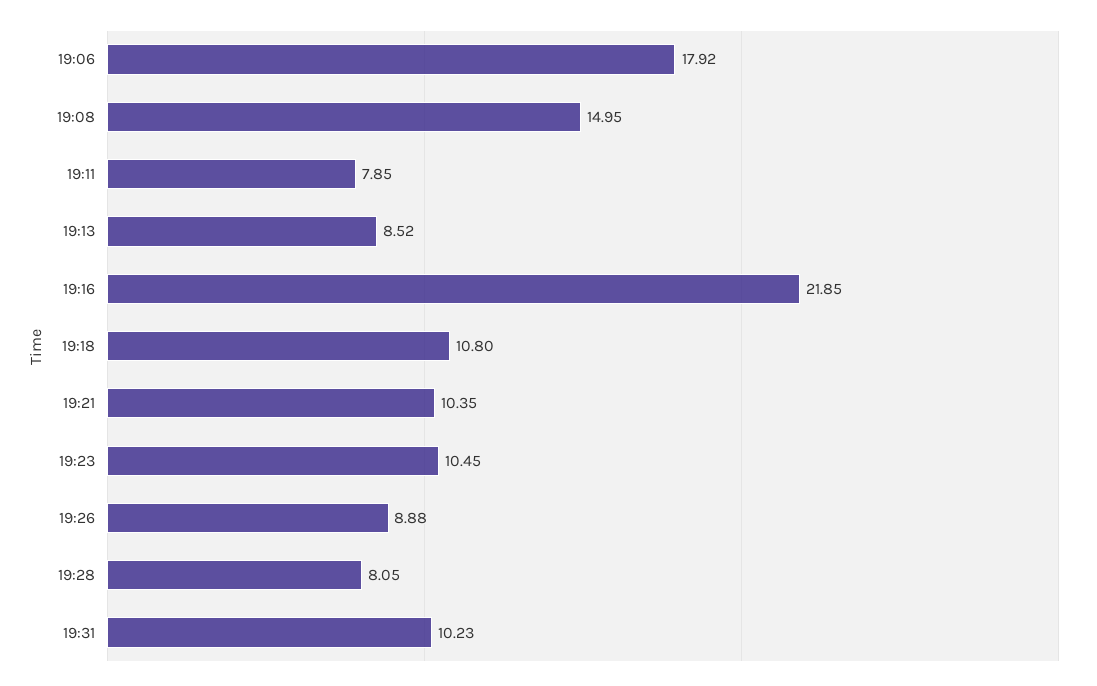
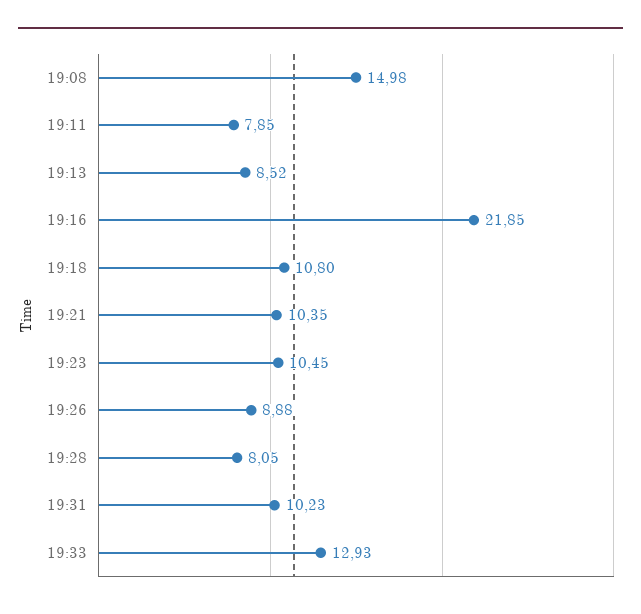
19:06: 17.92 -> none
19:08: 14.95 -> 14.98
19:33: none -> 12.93

